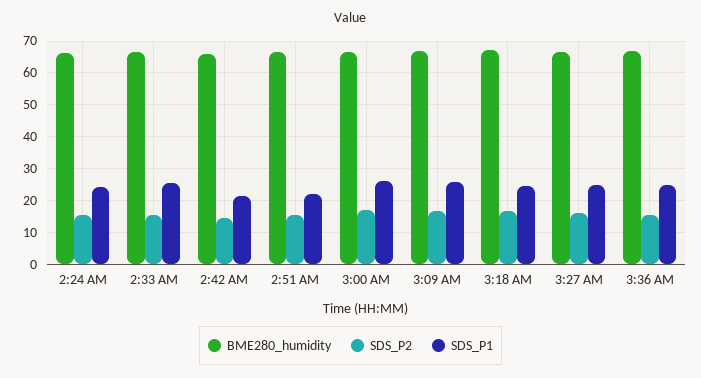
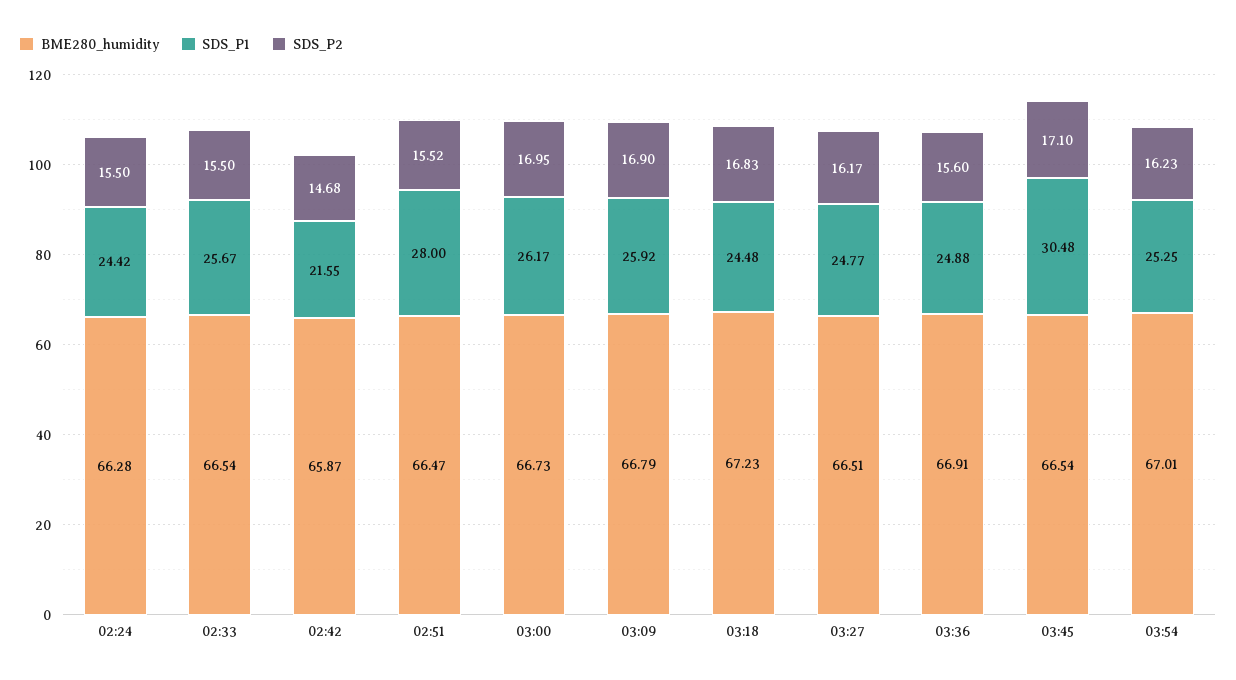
SDS_P1, 2:51 AM: 22 -> 28
BME280_humidity, 03:45: none -> 66.54
SDS_P1, 03:45: none -> 30.48
SDS_P2, 03:45: none -> 17.1
BME280_humidity, 03:54: none -> 67.01
SDS_P1, 03:54: none -> 25.25
SDS_P2, 03:54: none -> 16.23

